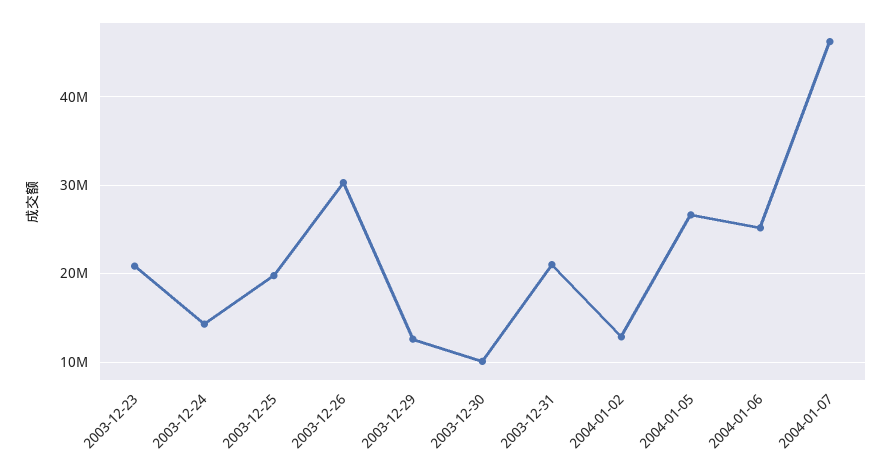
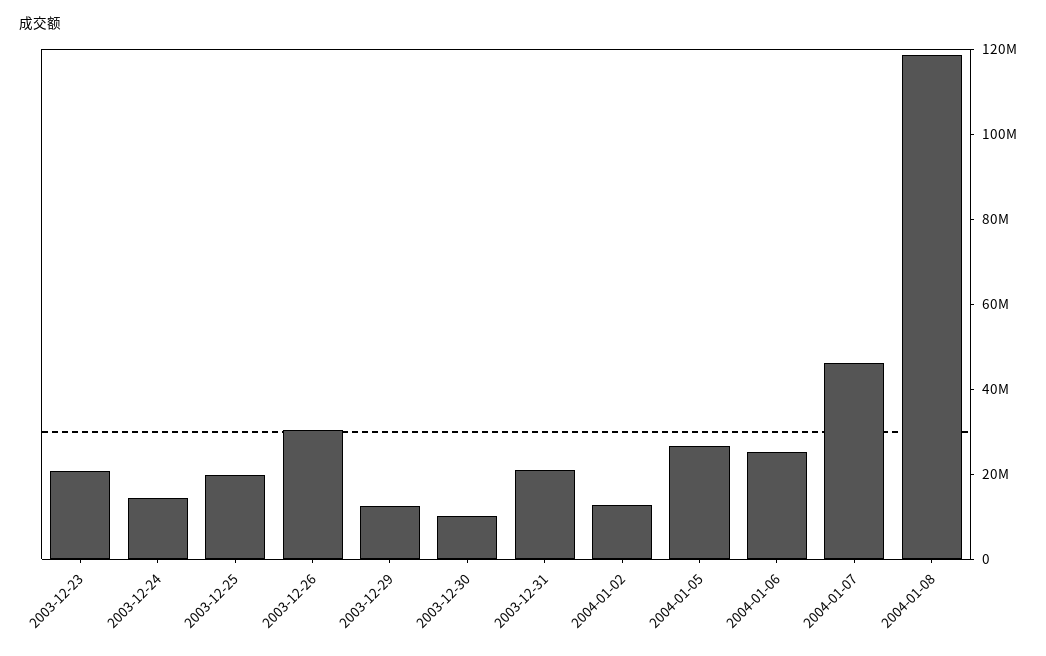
2004-01-08: none -> 120000000

